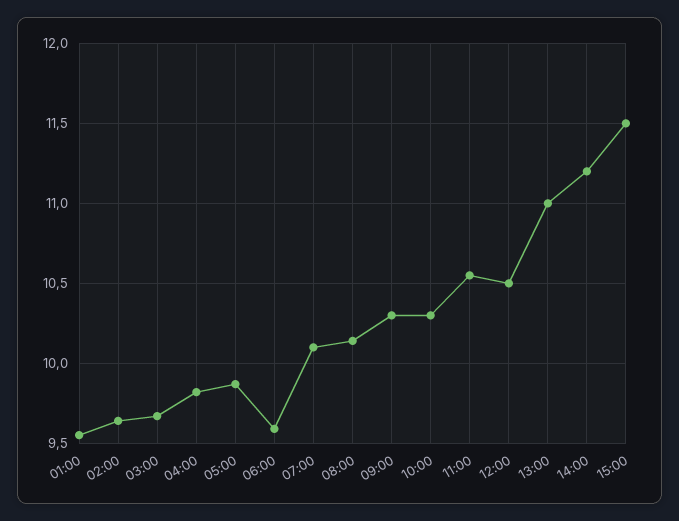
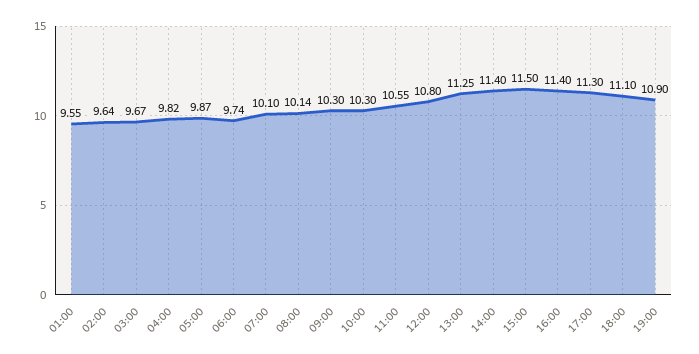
06:00: 9.6 -> 9.74
12:00: 10.5 -> 10.8
13:00: 11 -> 11.25
14:00: 11.2 -> 11.4
16:00: none -> 11.4
17:00: none -> 11.3
18:00: none -> 11.1
19:00: none -> 10.9

